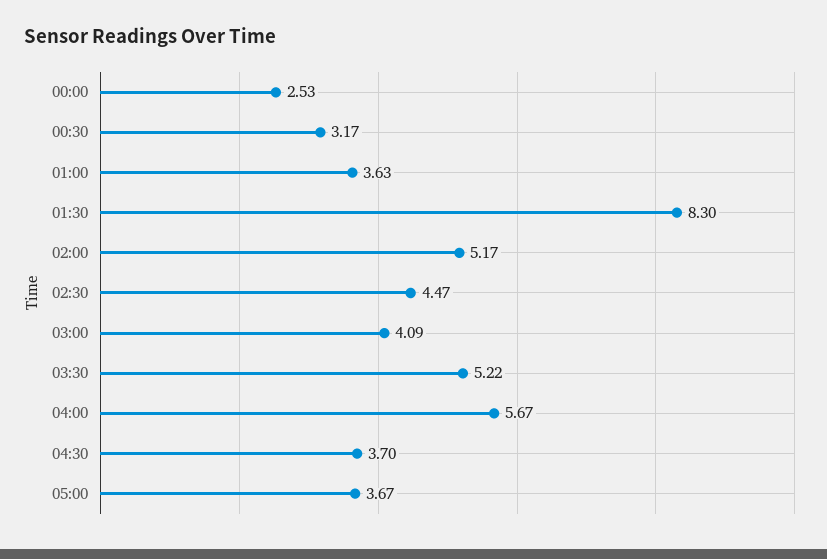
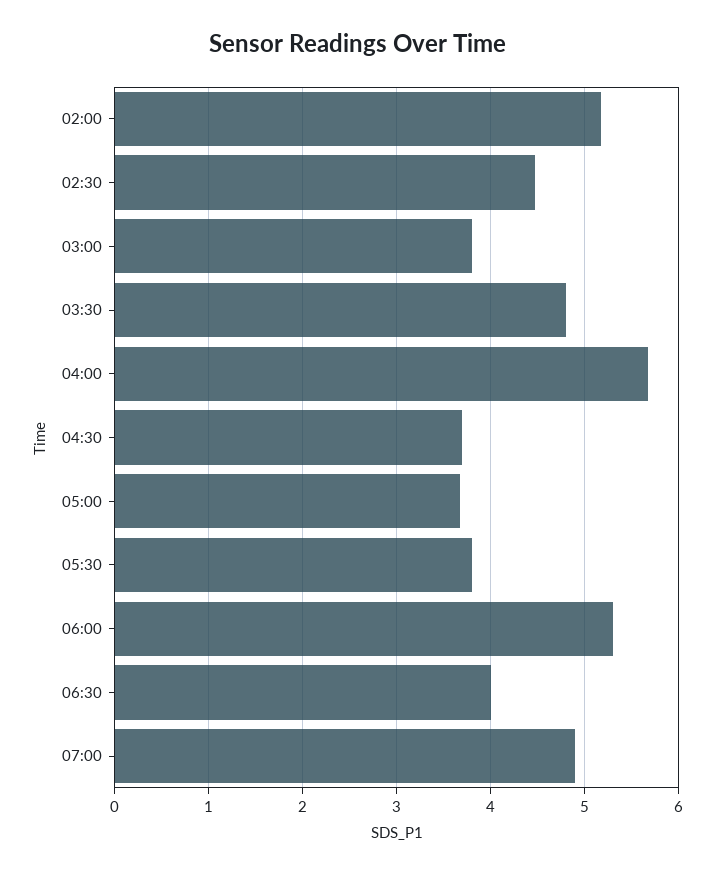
00:00: 2.53 -> none
00:30: 3.17 -> none
01:00: 3.63 -> none
01:30: 8.3 -> none
03:00: 4.09 -> 3.8
03:30: 5.22 -> 4.8
05:30: none -> 3.8
06:00: none -> 5.3
06:30: none -> 4
07:00: none -> 4.9

